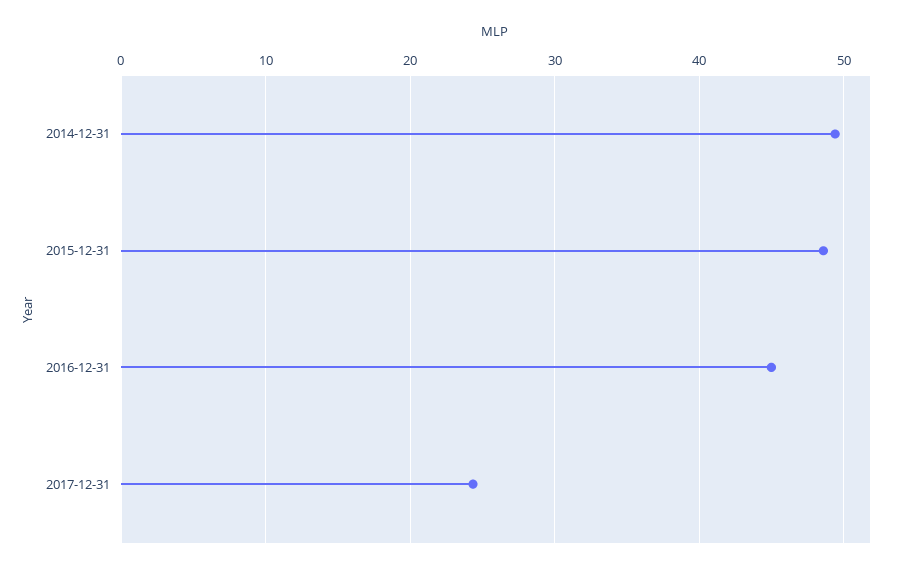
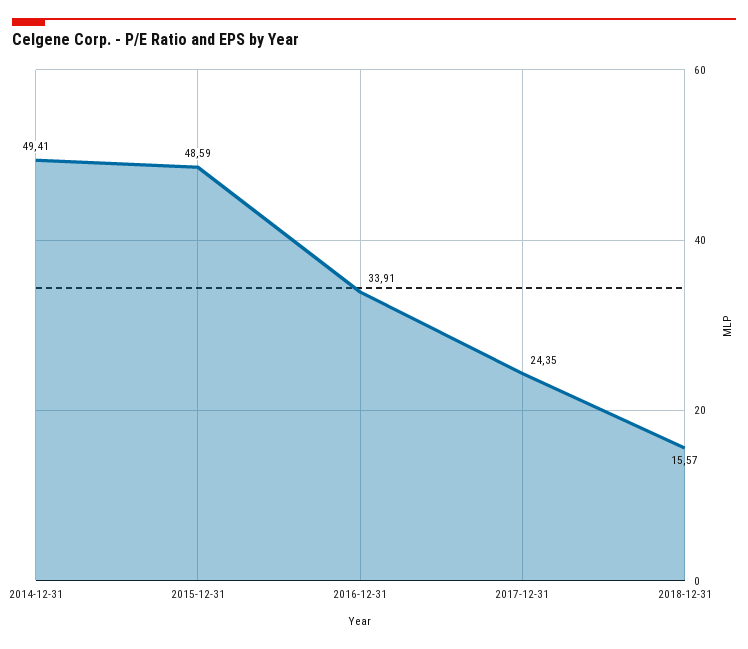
2016-12-31: 45 -> 33.91
2018-12-31: none -> 15.57

